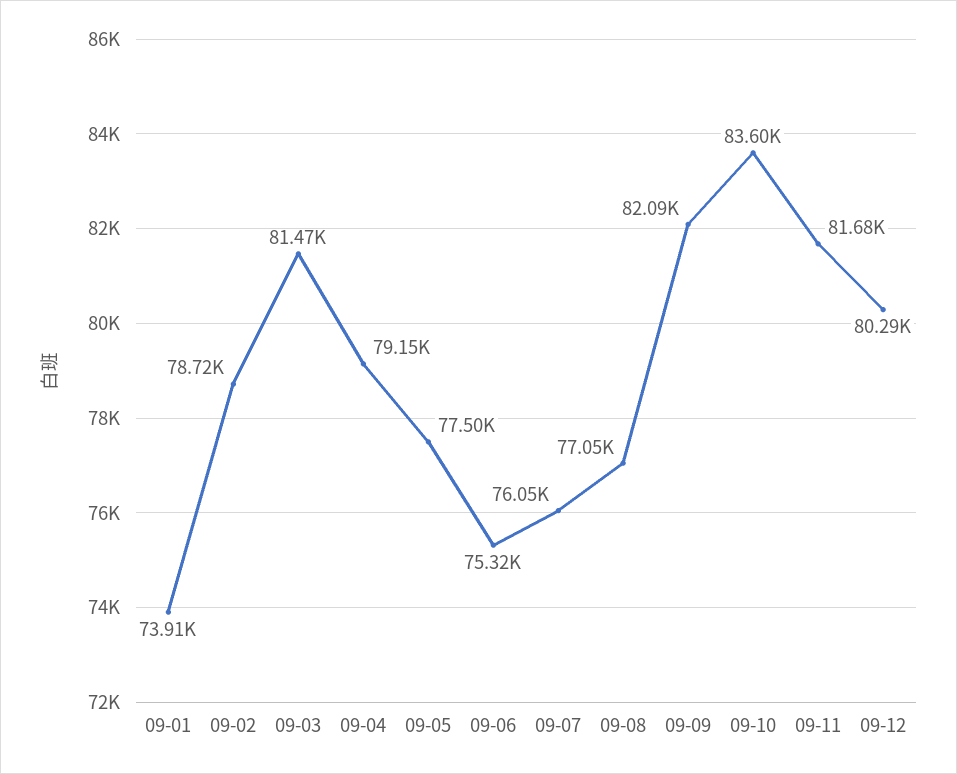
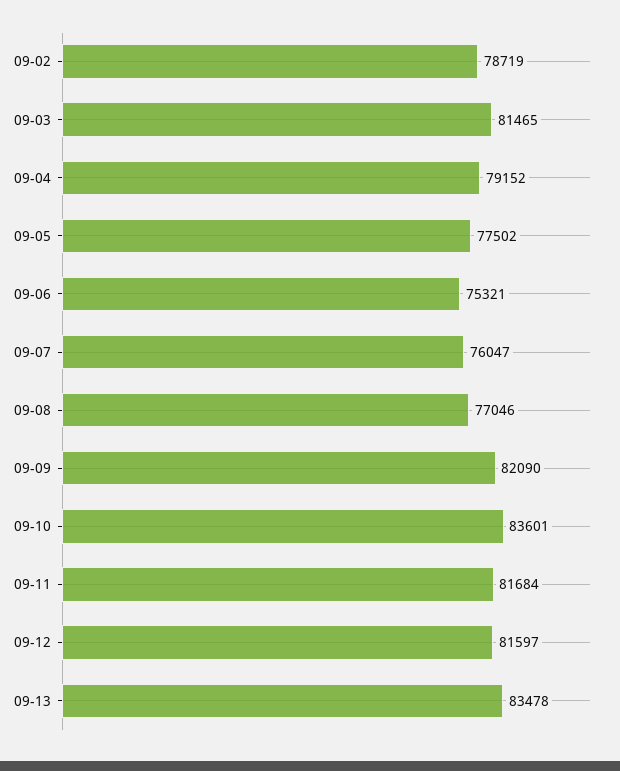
09-01: 73910 -> none
09-12: 80290 -> 81597
09-13: none -> 83478

